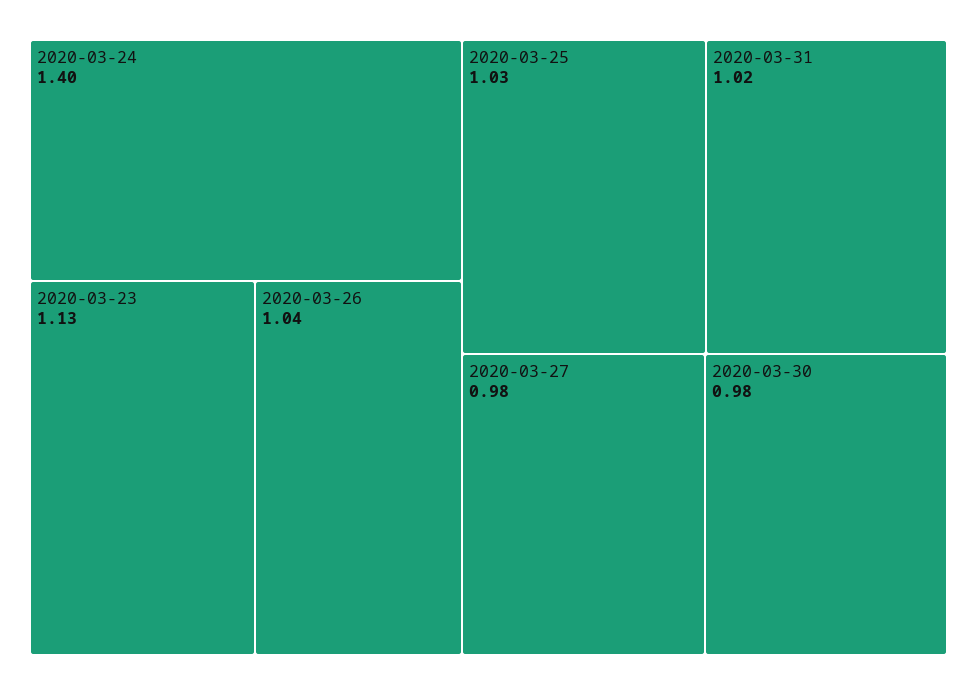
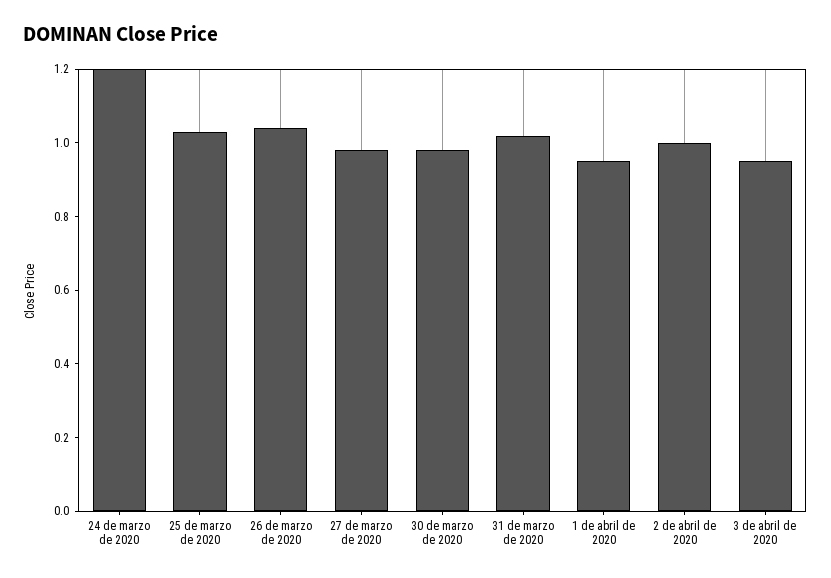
2020-03-24: 1.4 -> 1.2
2020-03-23: 1.13 -> none
1 de abril de 2020: none -> 0.95
2 de abril de 2020: none -> 1
3 de abril de 2020: none -> 0.95

